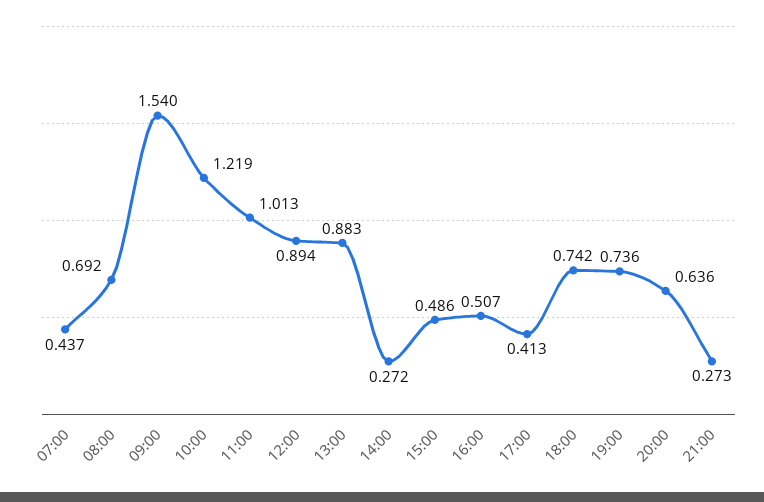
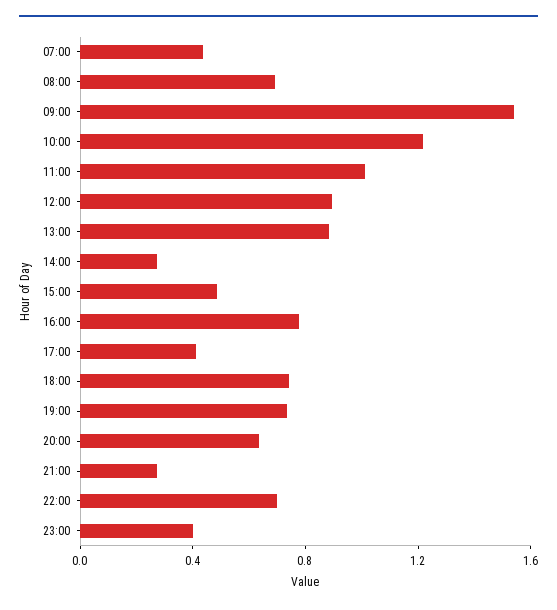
16:00: 0.507 -> 0.8
22:00: none -> 0.7
23:00: none -> 0.4

